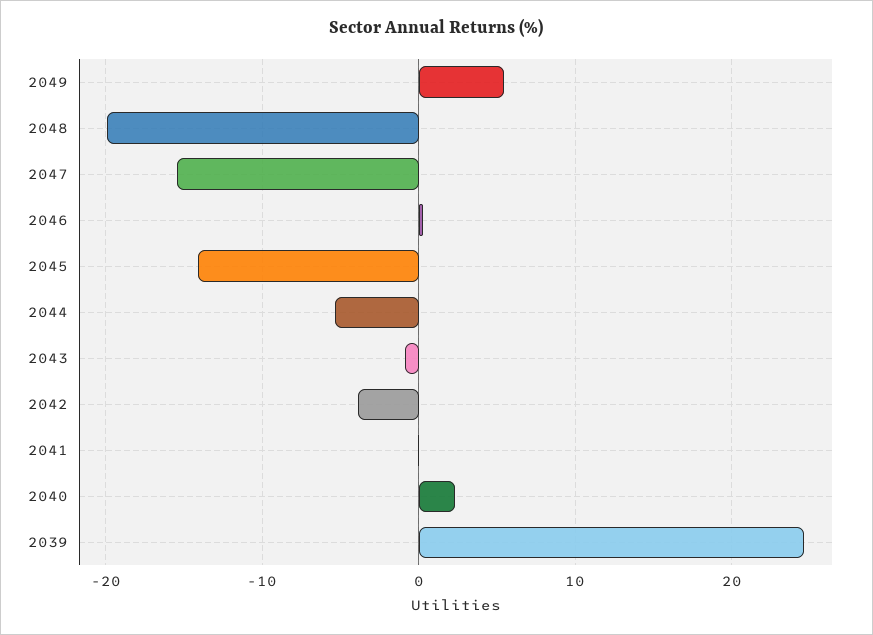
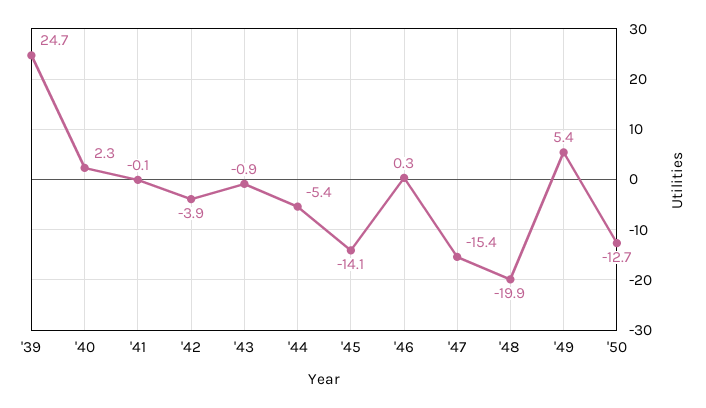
'50: none -> -12.7

